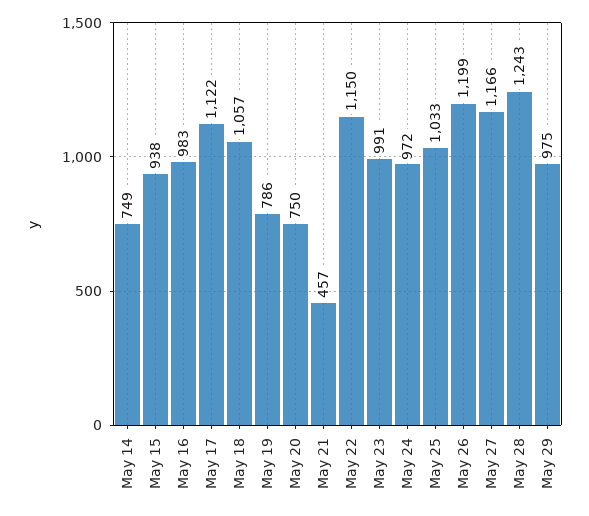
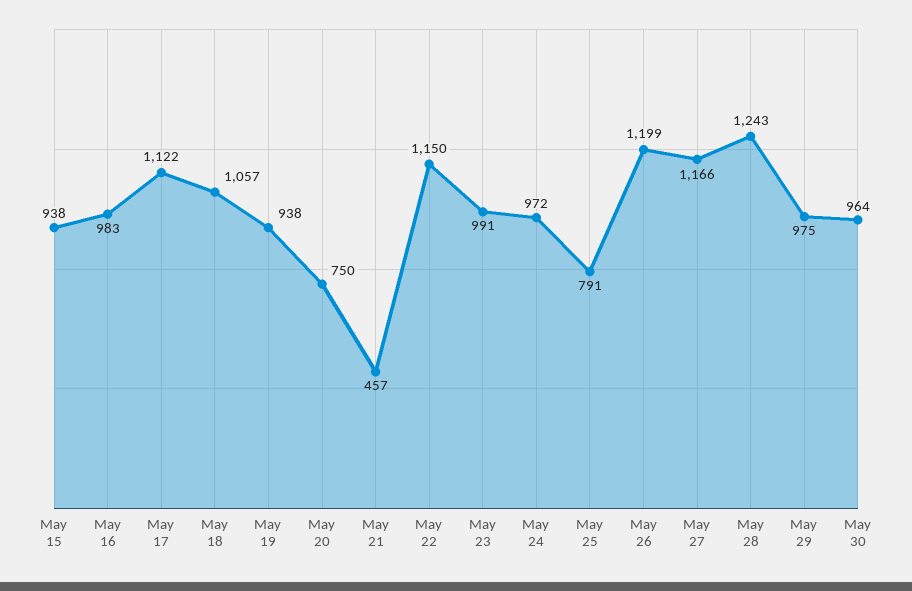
May 14: 749 -> none
May 19: 786 -> 938
May 25: 1033 -> 791
May 30: none -> 964

